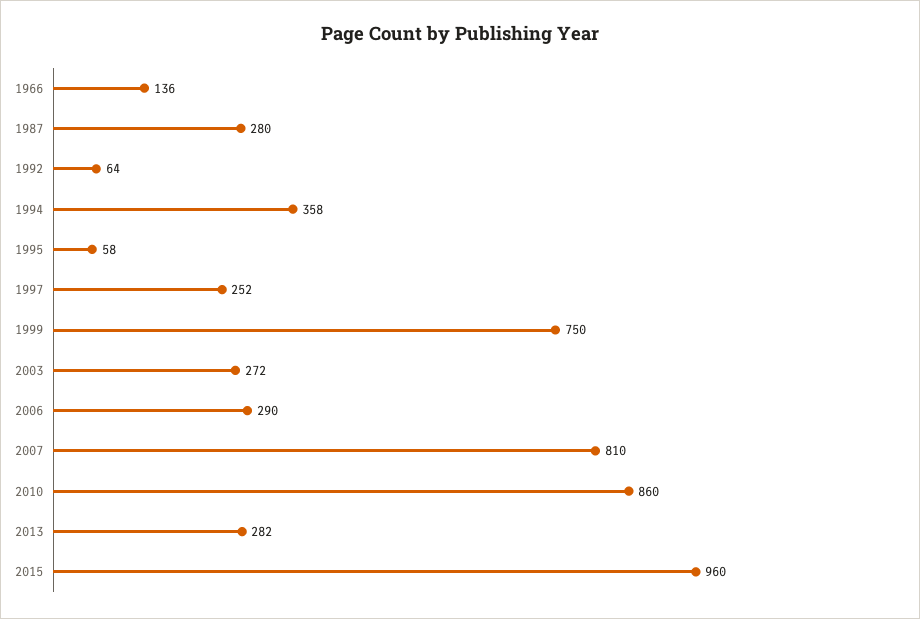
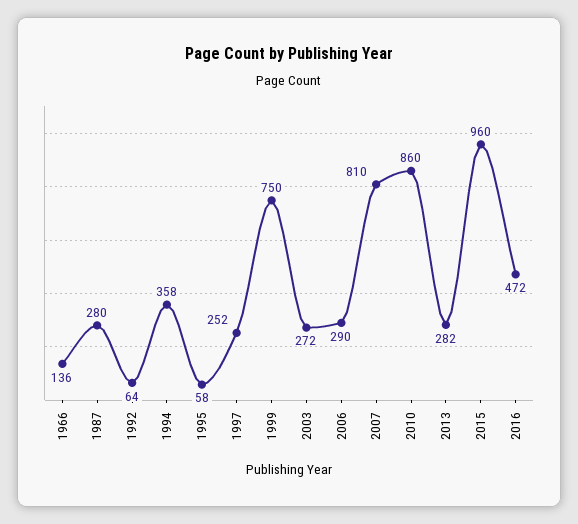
2016: none -> 472

